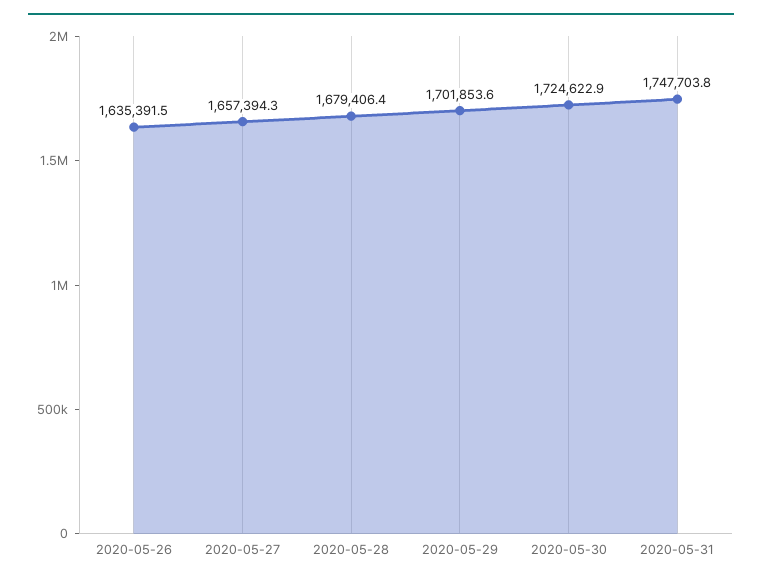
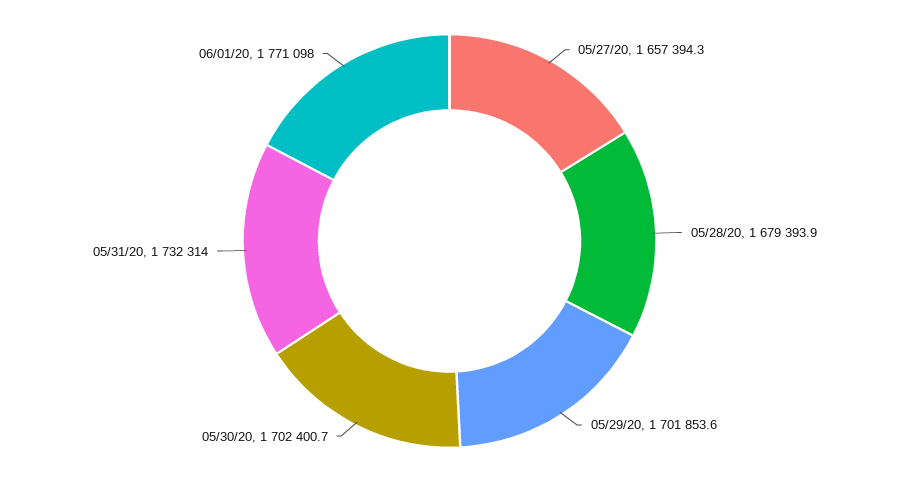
2020-05-26: 1635391.5 -> none
2020-05-28: 1679406.4 -> 1679393.9
2020-05-30: 1724622.9 -> 1702400.7
2020-05-31: 1747703.8 -> 1732314
06/01/20: none -> 1771098

